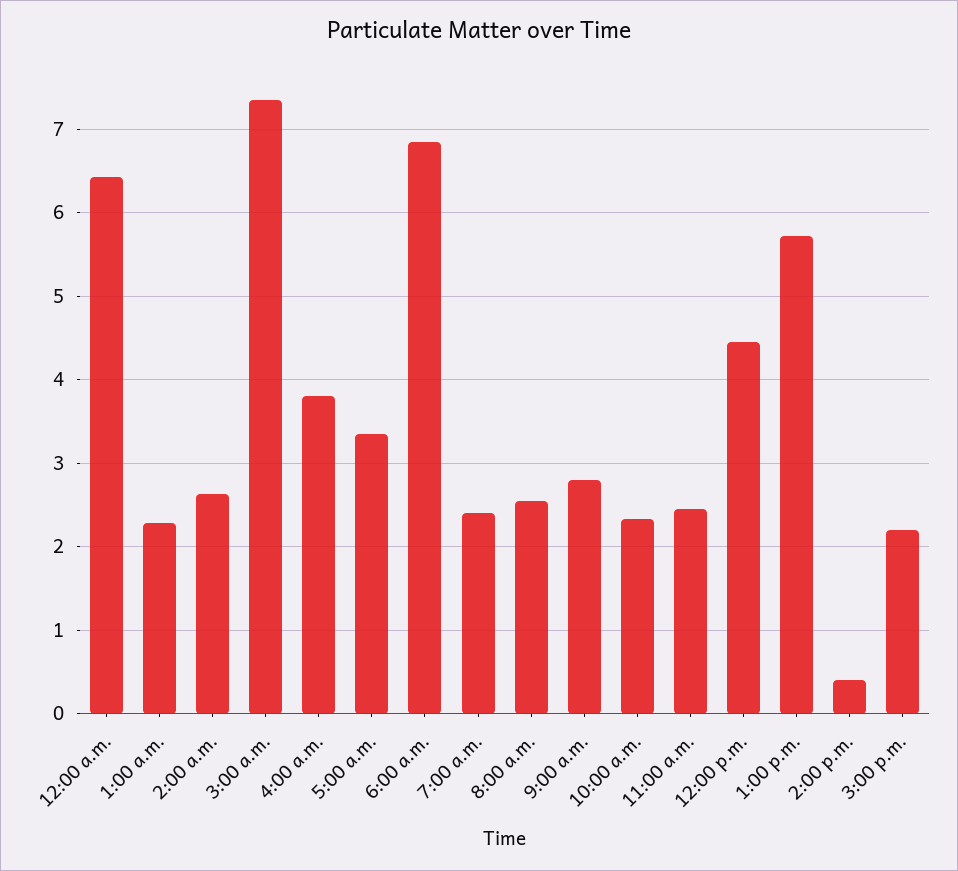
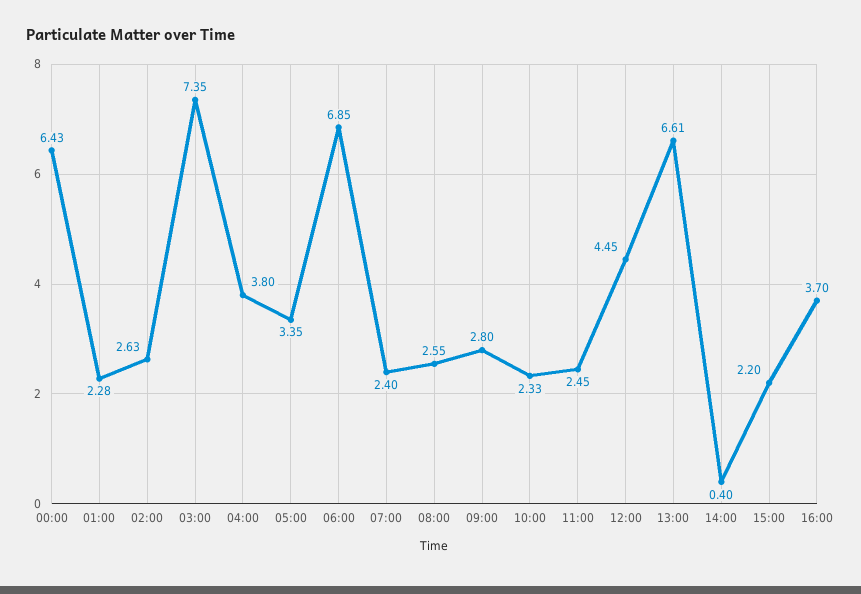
1:00 p.m.: 5.7 -> 6.61
16:00: none -> 3.7

